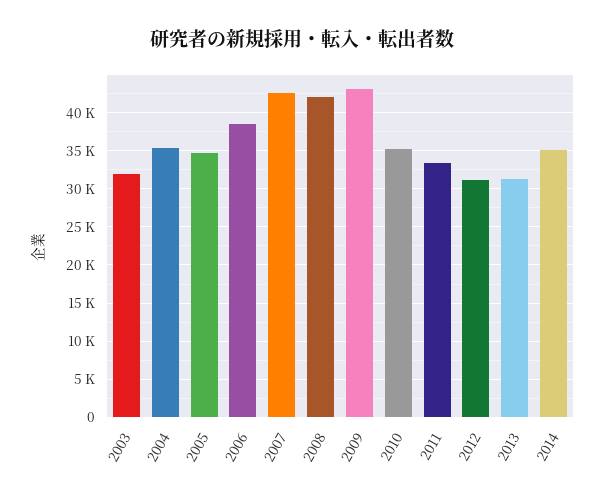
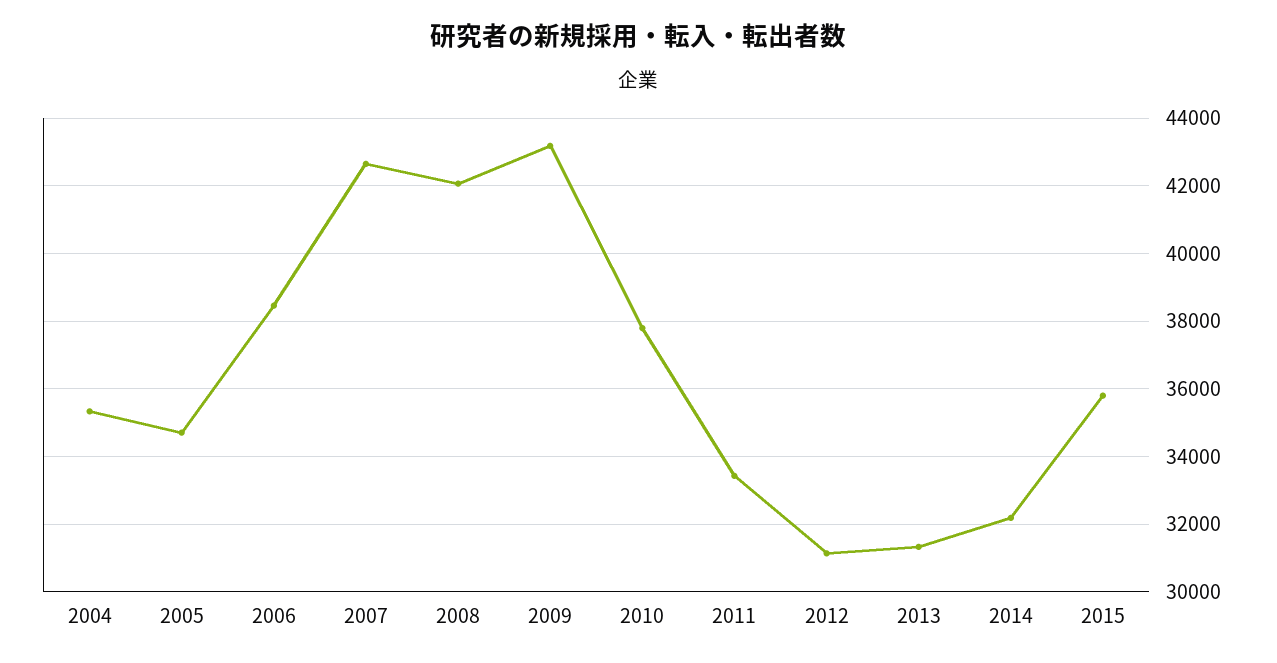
2003: 32000 -> none
2010: 35000 -> 37800
2014: 35000 -> 32200
2015: none -> 35800

